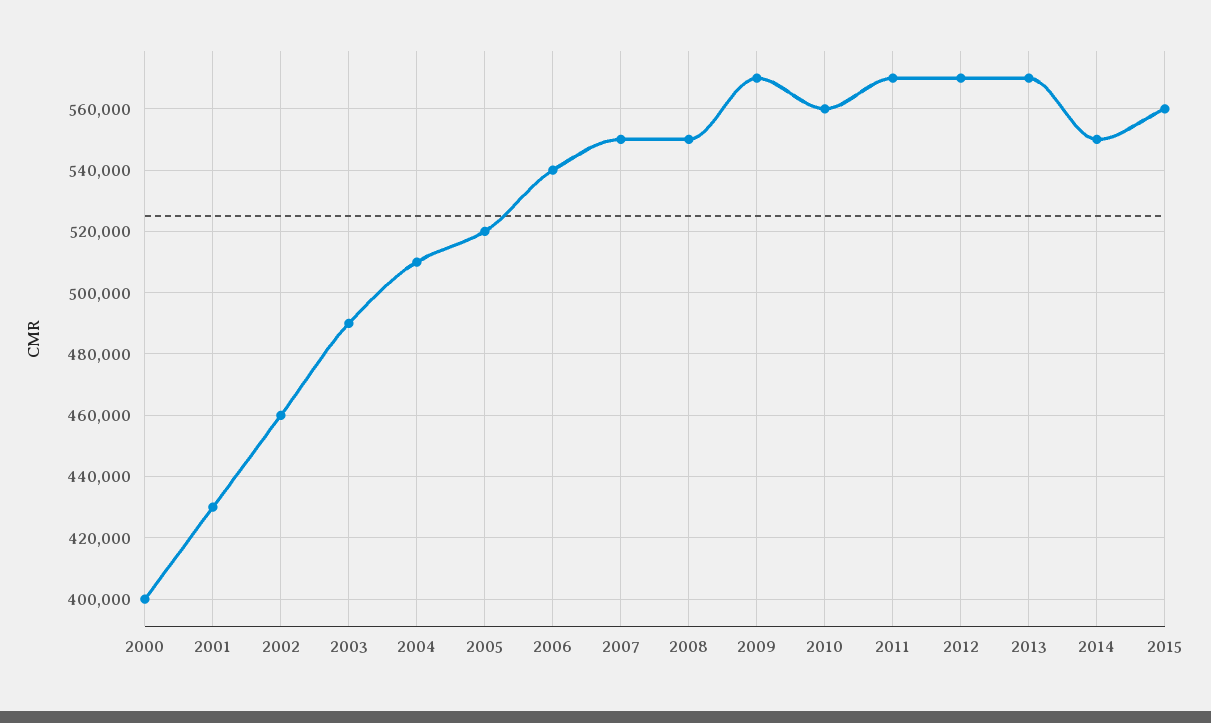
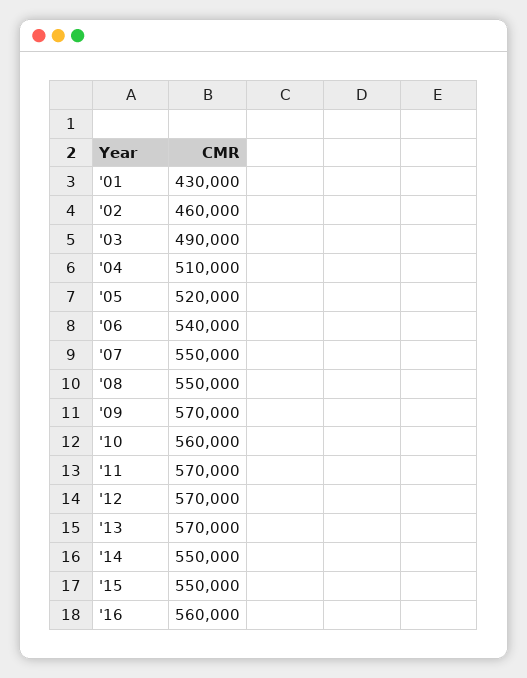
2000: 400000 -> none
2015: 560000 -> 550000
'16: none -> 560000

